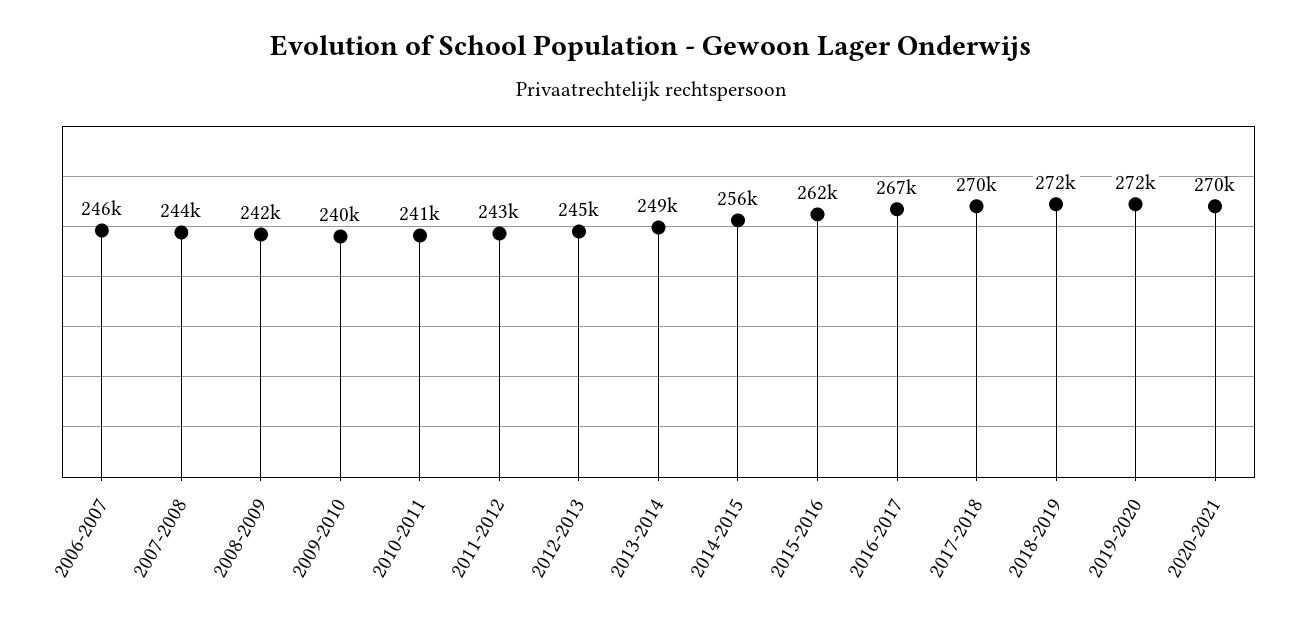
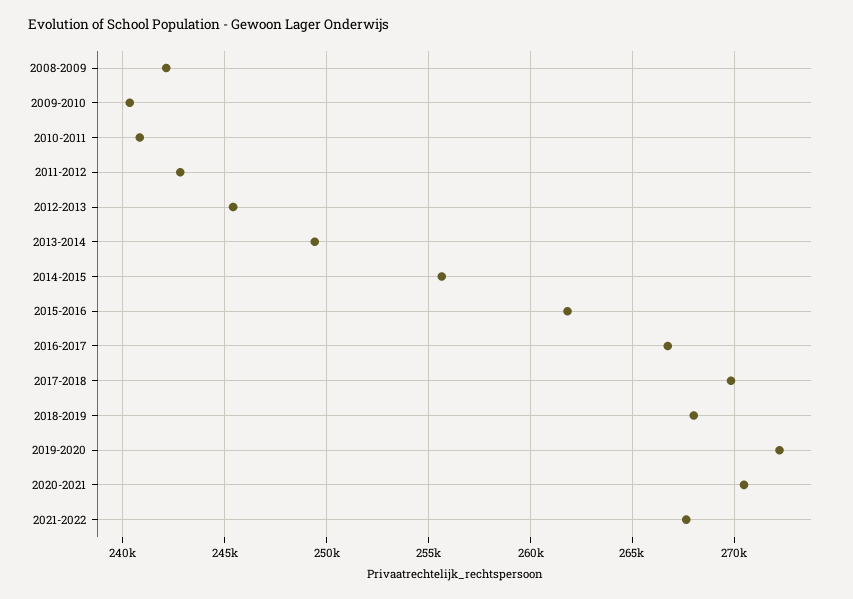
2006-2007: 246000 -> none
2007-2008: 244000 -> none
2018-2019: 272000 -> 268000
2021-2022: none -> 267500

